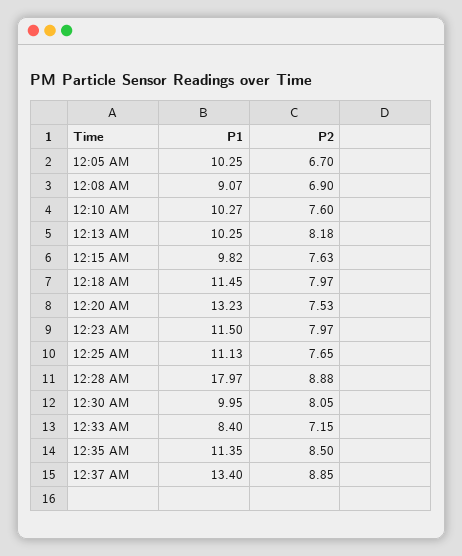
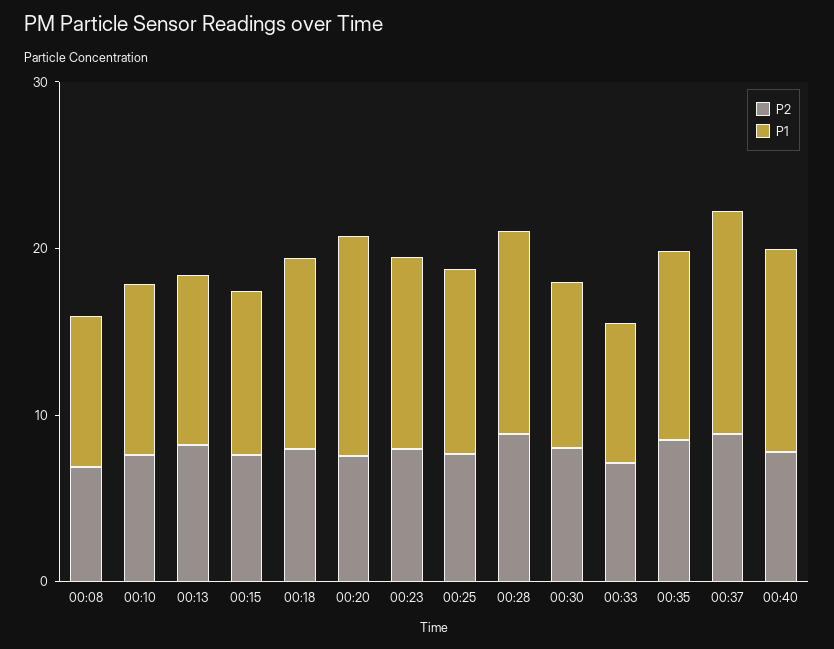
P1, 12:05 AM: 10.25 -> none
P2, 12:05 AM: 6.7 -> none
P1, 12:28 AM: 17.97 -> 12
P2, 00:40: none -> 8
P1, 00:40: none -> 12

